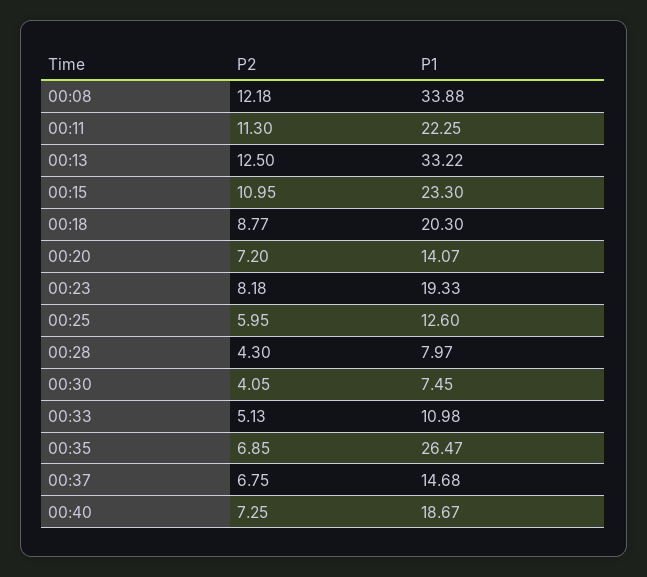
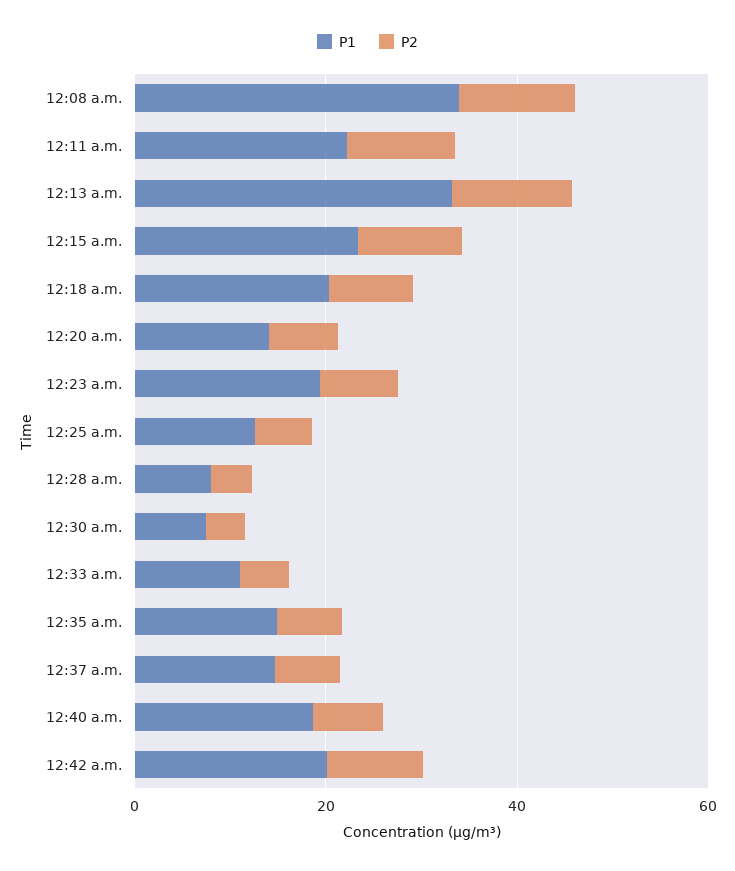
P1, 00:35: 26.47 -> 15
P1, 12:42 a.m.: none -> 20
P2, 12:42 a.m.: none -> 10

